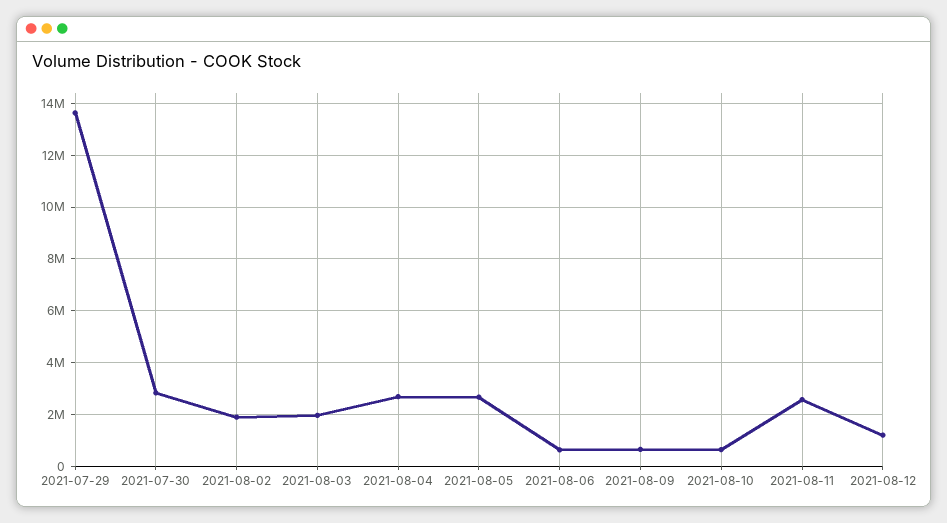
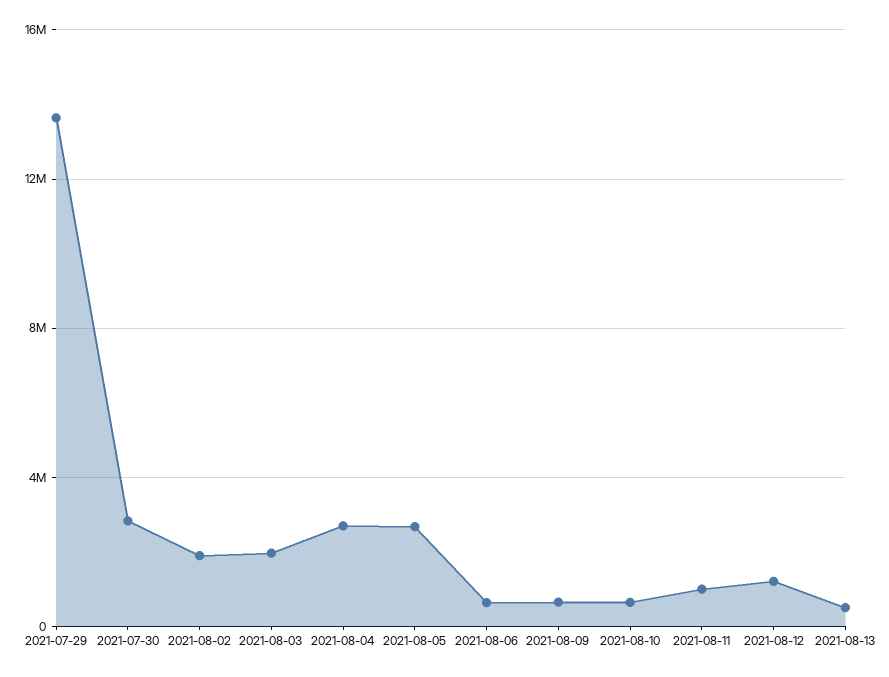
2021-08-11: 2500000 -> 1000000
2021-08-13: none -> 500000

